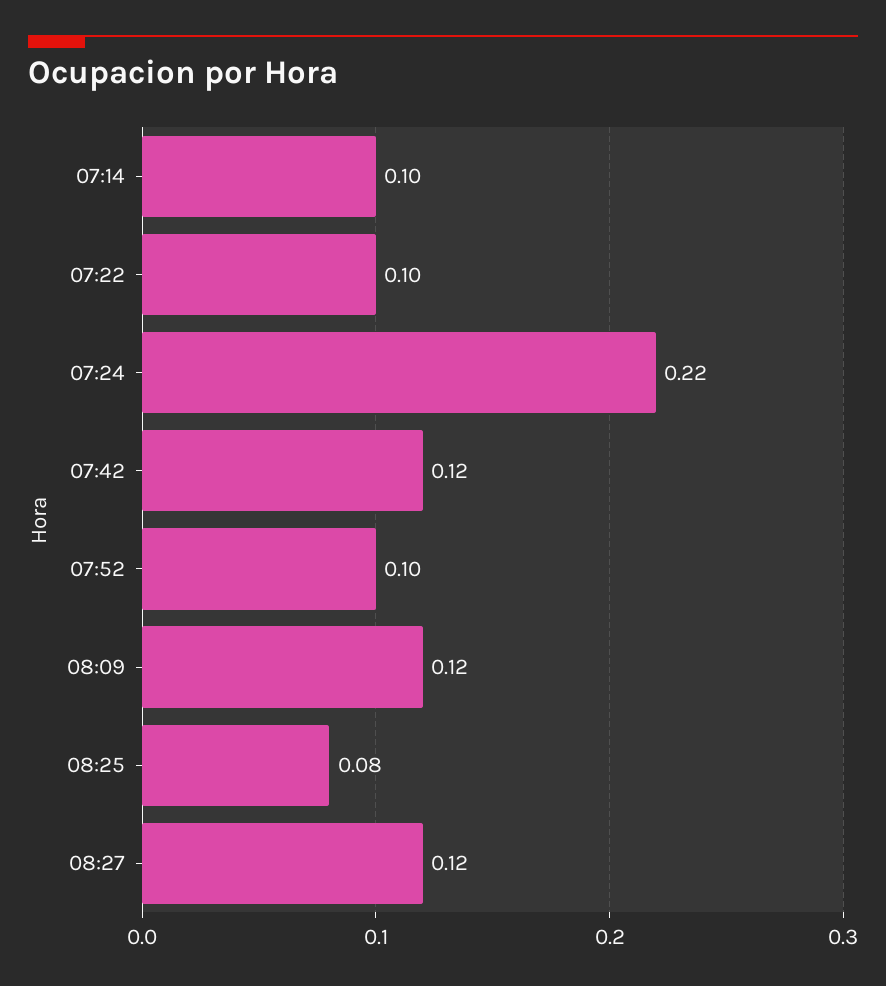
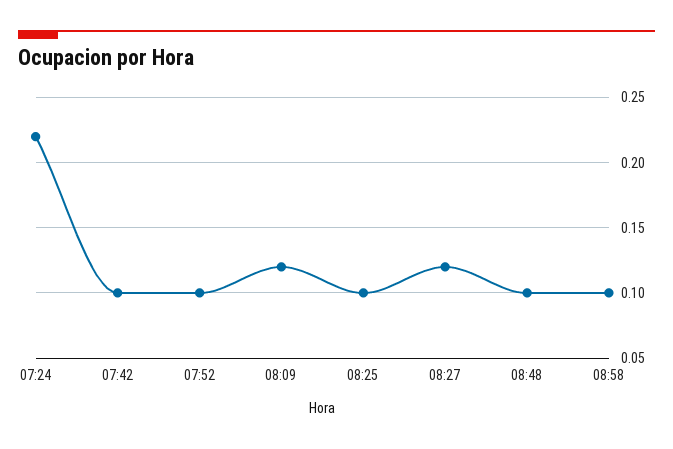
07:14: 0.1 -> none
07:22: 0.1 -> none
07:42: 0.12 -> 0.1
08:25: 0.08 -> 0.1
08:48: none -> 0.1
08:58: none -> 0.1

